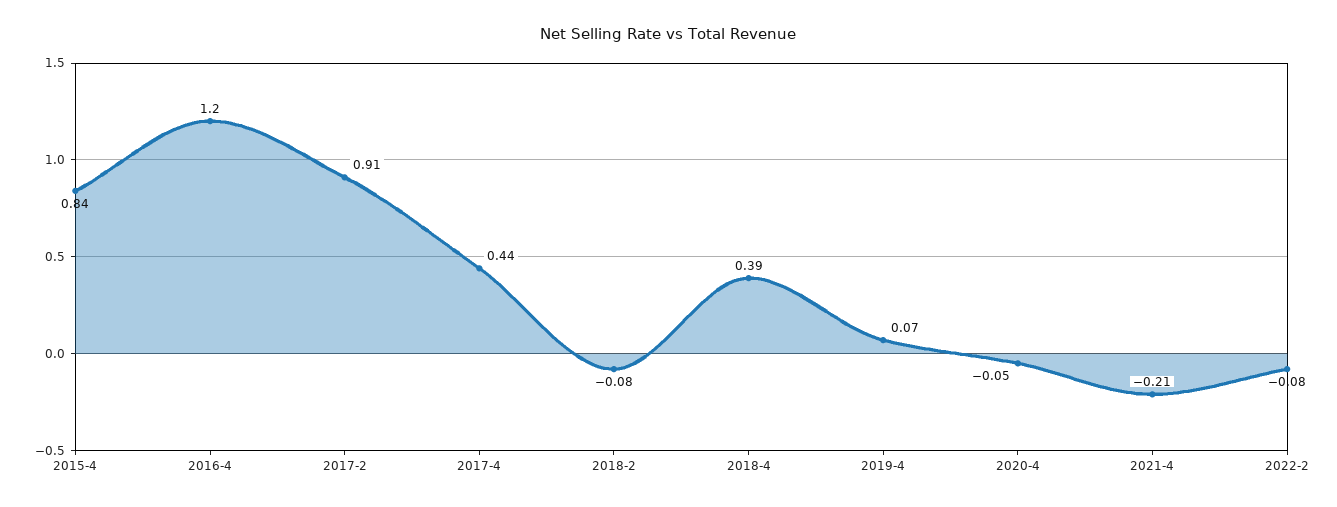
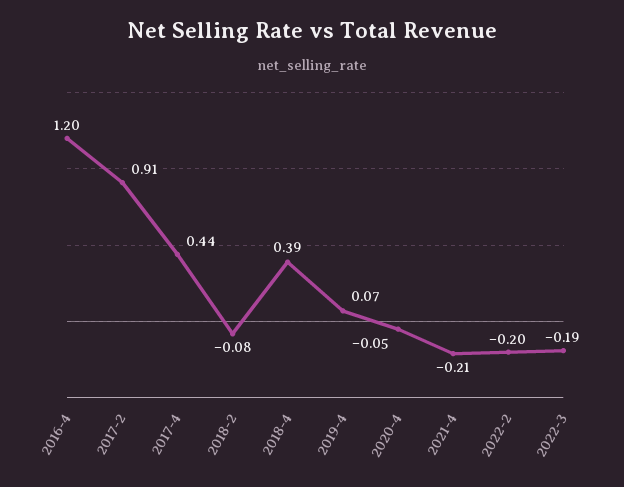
2015-4: 0.84 -> none
2022-2: -0.08 -> -0.2
2022-3: none -> -0.19

